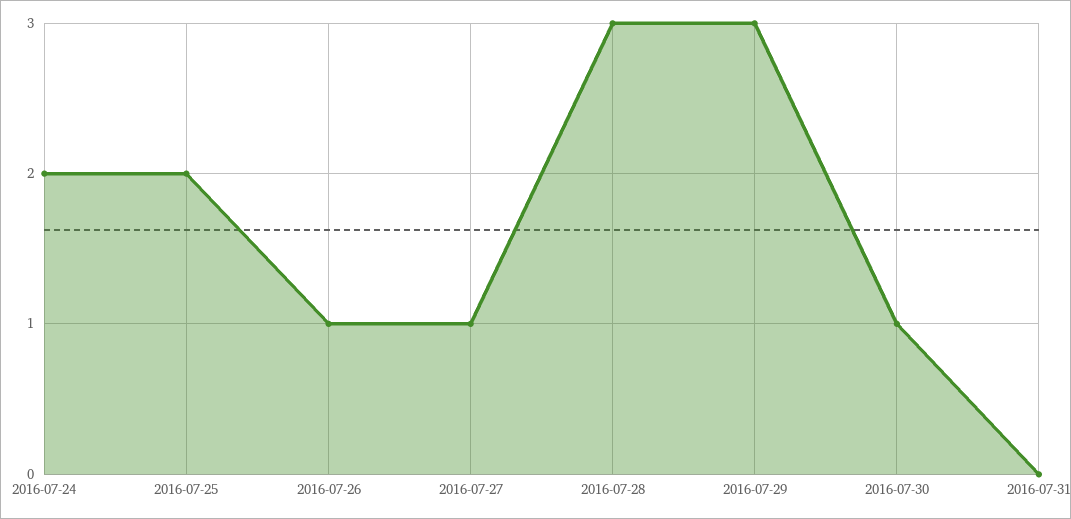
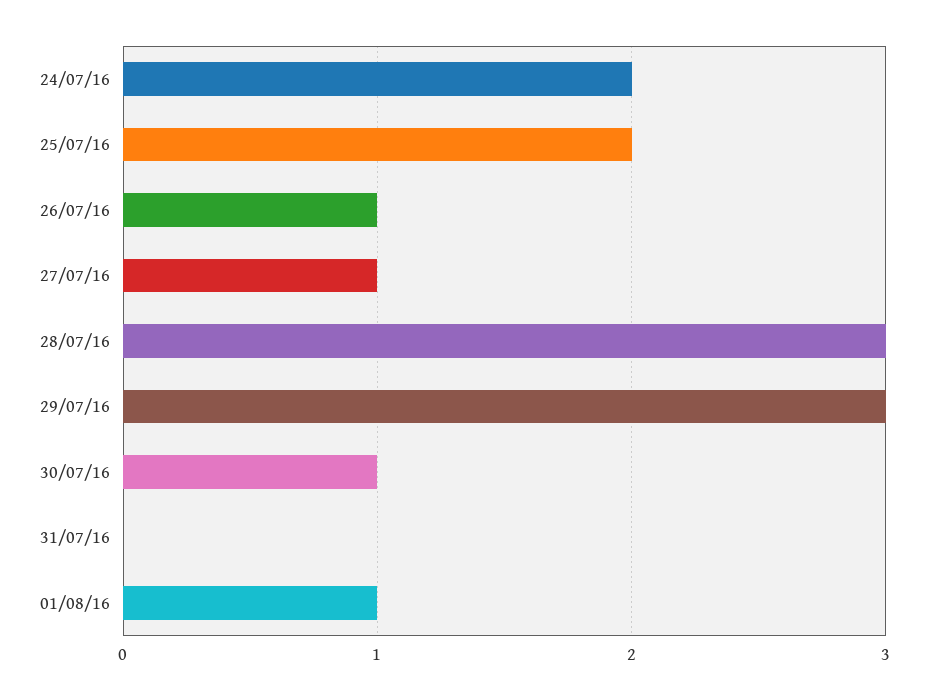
01/08/16: none -> 1

